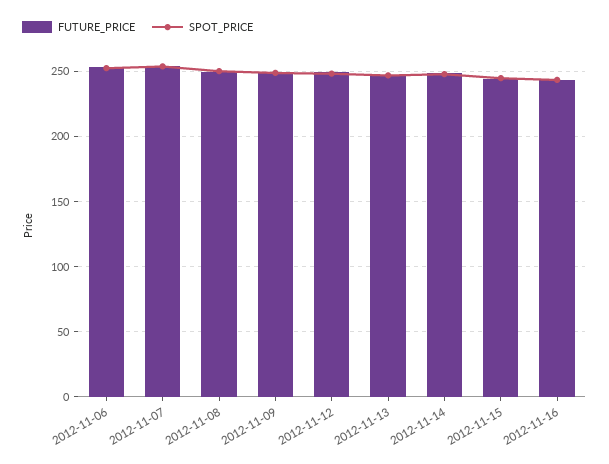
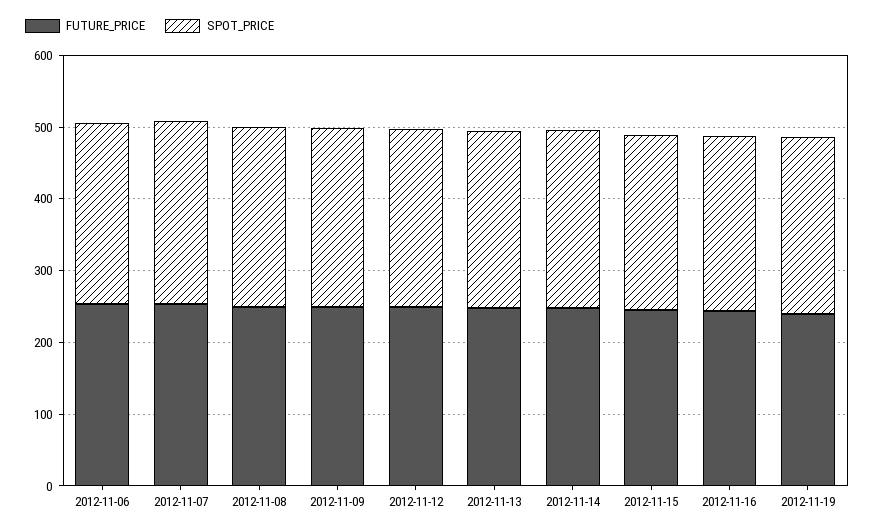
FUTURE_PRICE, 2012-11-19: none -> 240
SPOT_PRICE, 2012-11-19: none -> 240

